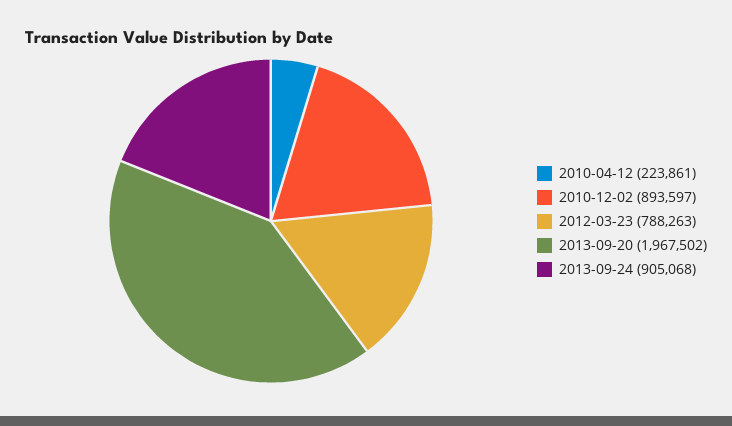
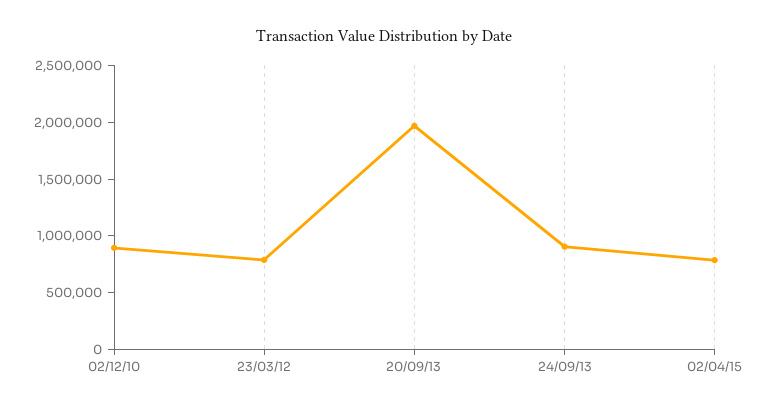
2010-04-12: 223861 -> none
02/04/15: none -> 800000

